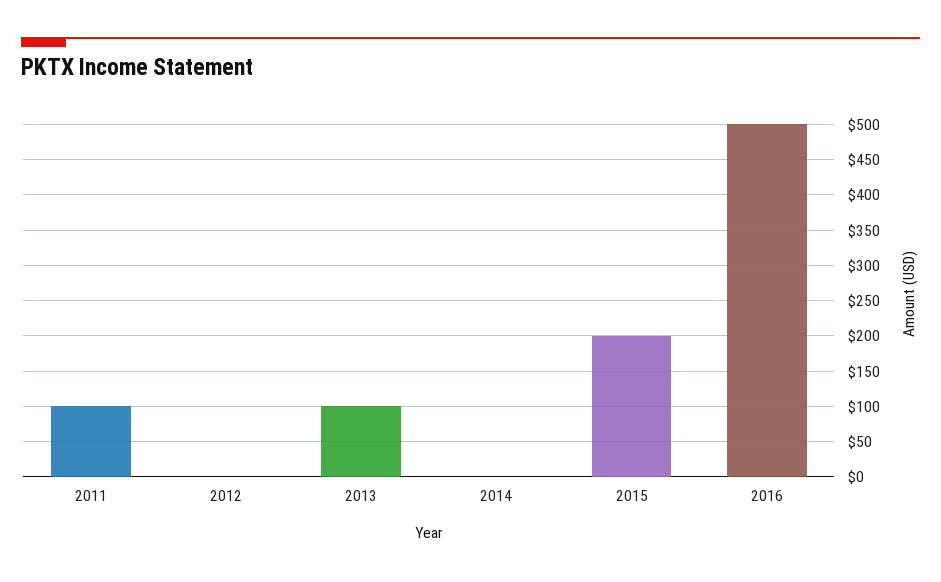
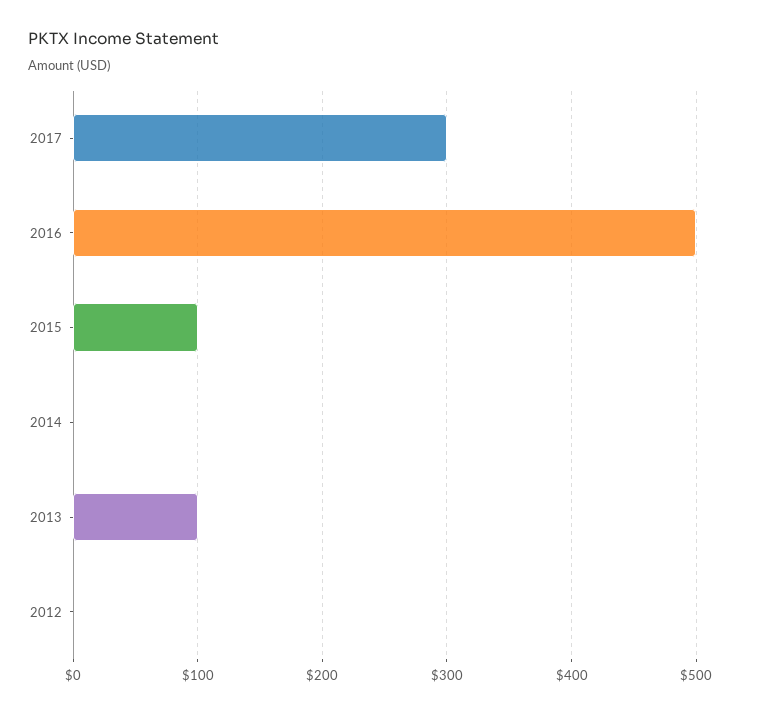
2011: 100 -> none
2015: 200 -> 100
2017: none -> 300

